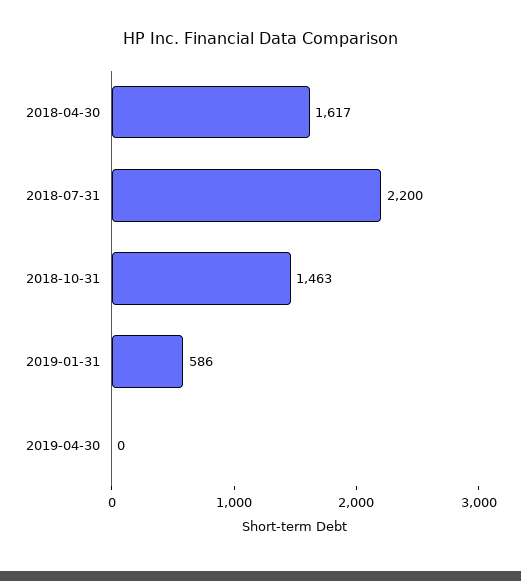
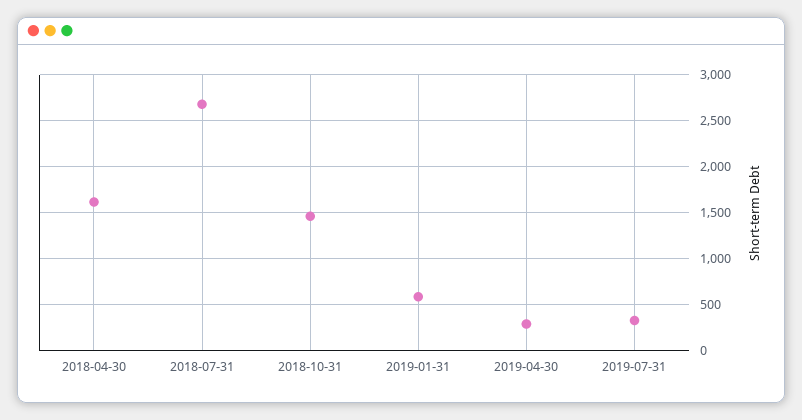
2018-07-31: 2200 -> 2700
2019-04-30: 0 -> 300
2019-07-31: none -> 300

